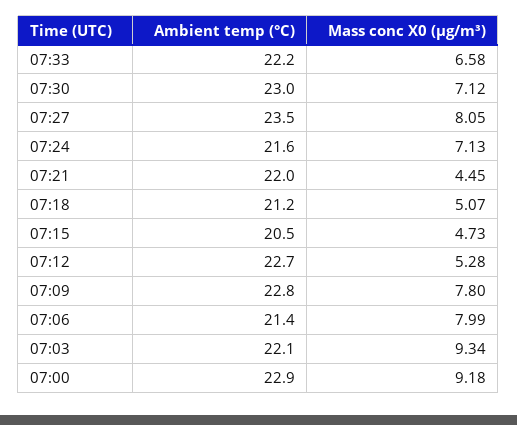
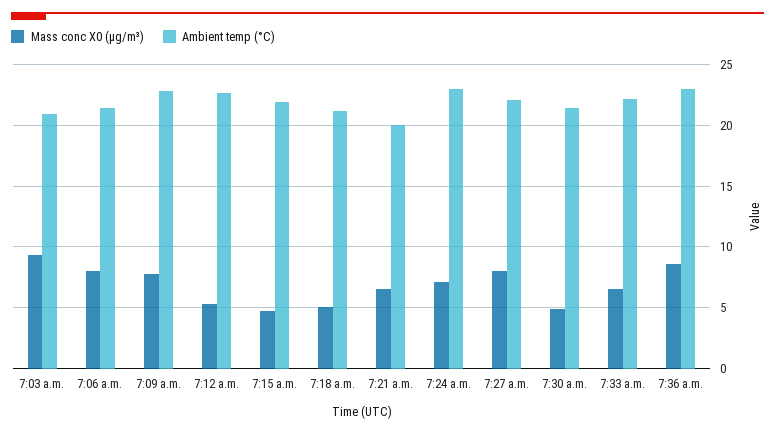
Ambient temp (°C), 07:30: 23 -> 21.5
Mass conc X0 (μg/m³), 07:30: 7.12 -> 5
Ambient temp (°C), 07:27: 23.5 -> 22
Ambient temp (°C), 07:24: 21.6 -> 23
Ambient temp (°C), 07:21: 22 -> 20
Mass conc X0 (μg/m³), 07:21: 4.45 -> 6.5
Ambient temp (°C), 07:15: 20.5 -> 22
Ambient temp (°C), 07:03: 22.1 -> 21
Ambient temp (°C), 07:00: 22.9 -> none
Mass conc X0 (μg/m³), 07:00: 9.18 -> none
Mass conc X0 (μg/m³), 7:36 a.m.: none -> 8.5
Ambient temp (°C), 7:36 a.m.: none -> 23

